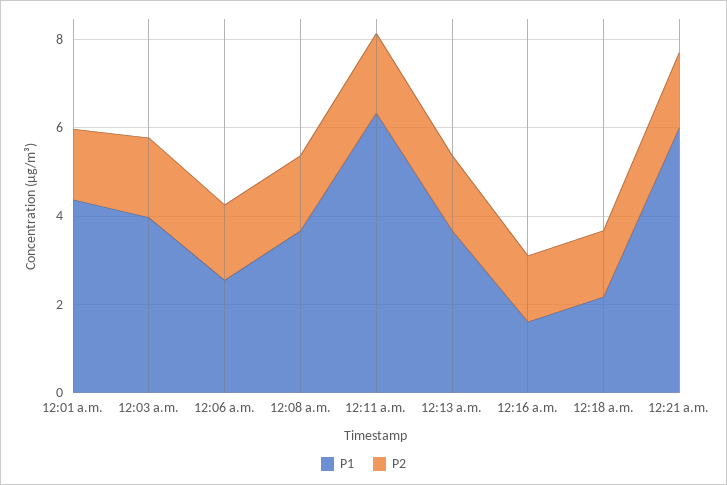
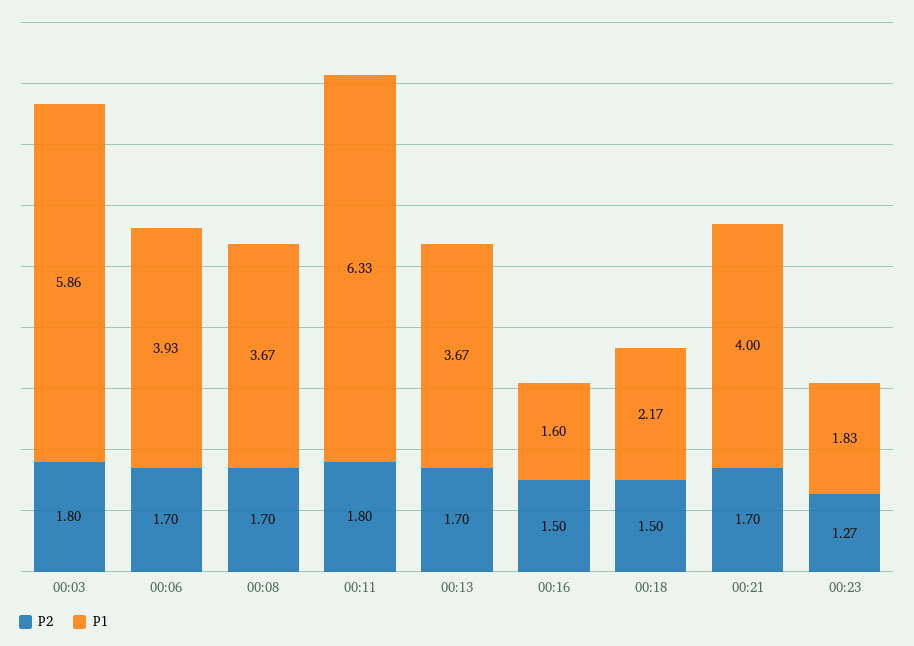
P1, 12:01 a.m.: 4.5 -> none
P2, 12:01 a.m.: 1.5 -> none
P1, 12:03 a.m.: 4 -> 5.86
P1, 12:06 a.m.: 2.5 -> 3.93
P1, 12:21 a.m.: 6 -> 4
P2, 00:23: none -> 1.27
P1, 00:23: none -> 1.83

